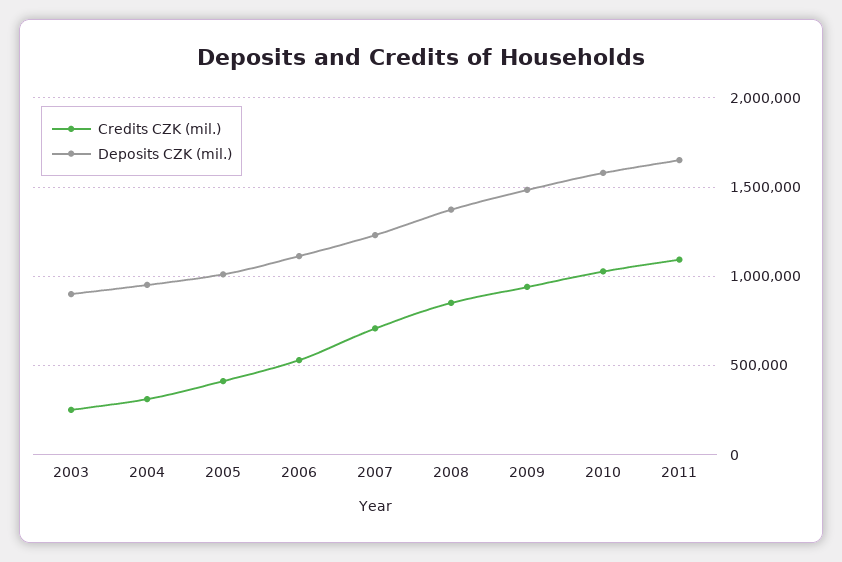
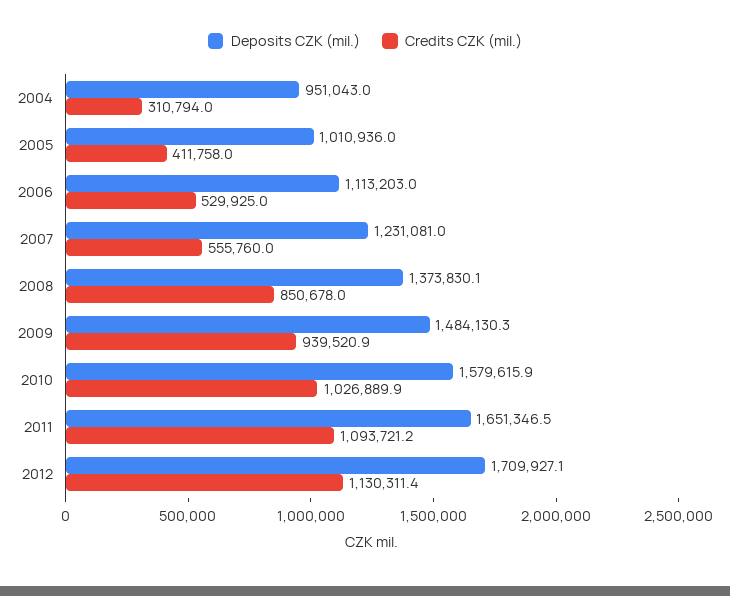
Credits CZK (mil.), 2003: 250000 -> none
Deposits CZK (mil.), 2003: 900000 -> none
Credits CZK (mil.), 2007: 700000 -> 555760
Deposits CZK (mil.), 2012: none -> 1709927.1
Credits CZK (mil.), 2012: none -> 1130311.4

